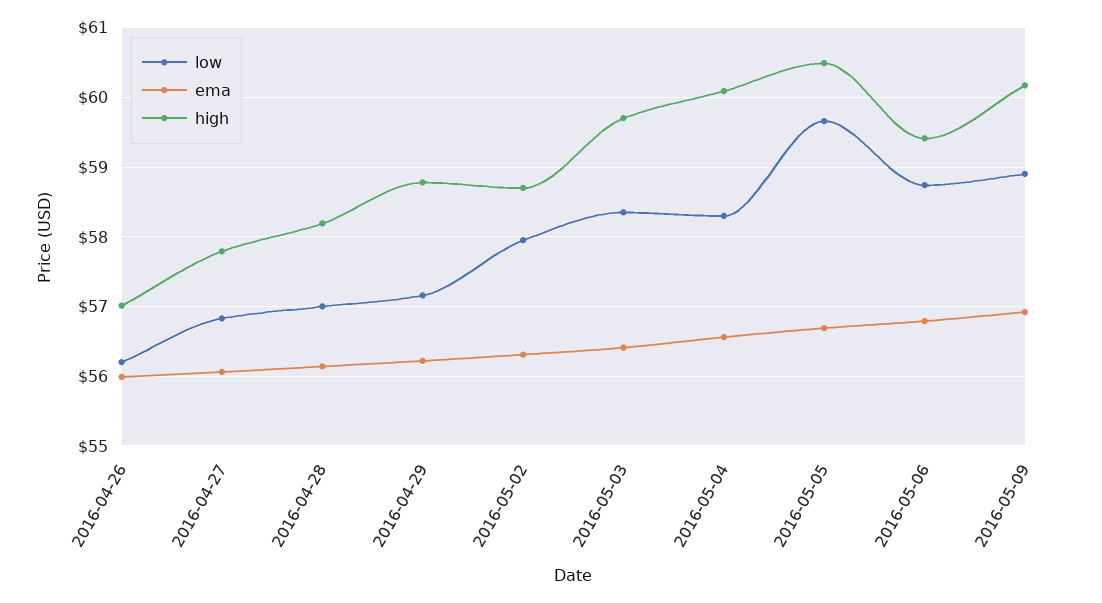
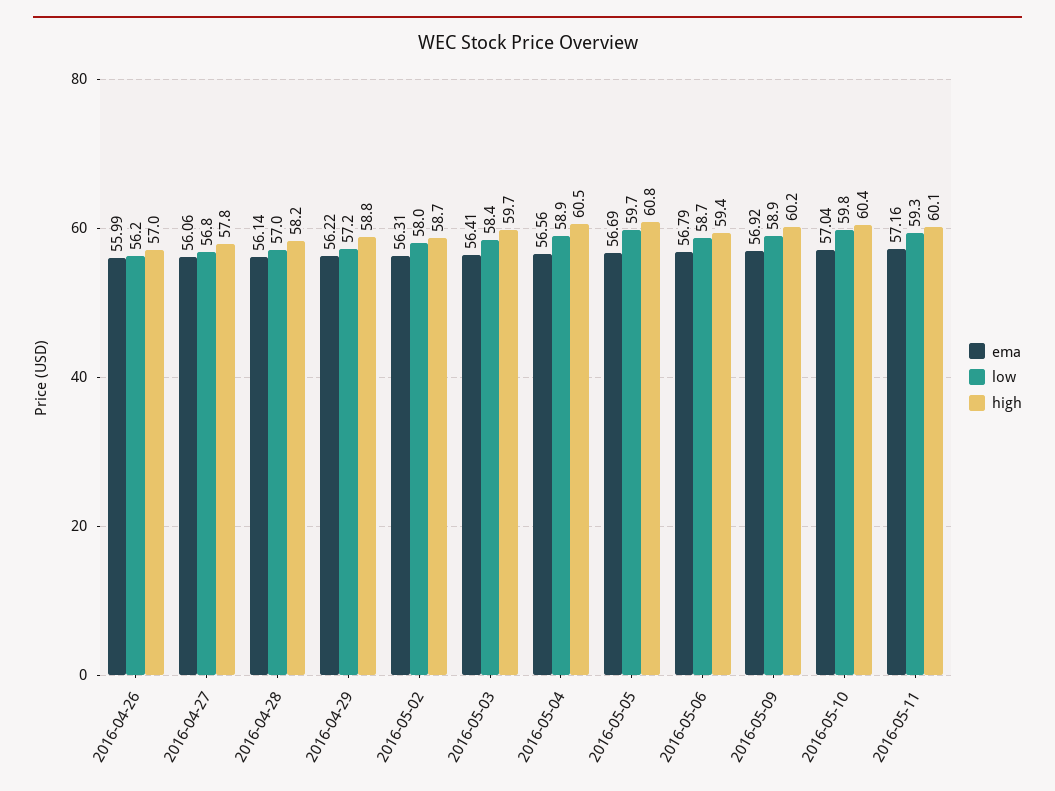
low, 2016-05-04: 58.3 -> 58.9
high, 2016-05-04: 60.1 -> 60.5
high, 2016-05-05: 60.5 -> 60.8
ema, 2016-05-10: none -> 57.04
low, 2016-05-10: none -> 59.8
high, 2016-05-10: none -> 60.4
ema, 2016-05-11: none -> 57.16
low, 2016-05-11: none -> 59.3
high, 2016-05-11: none -> 60.1

